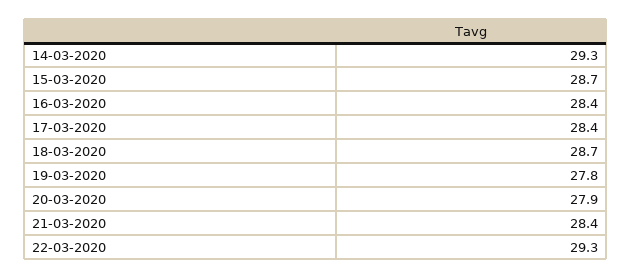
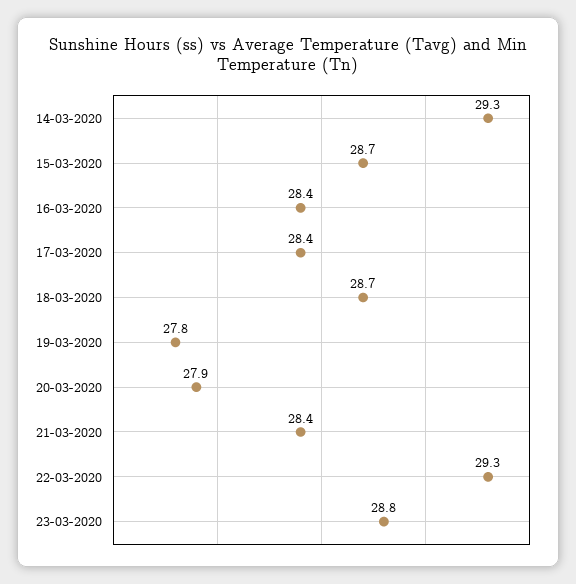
23-03-2020: none -> 28.8

